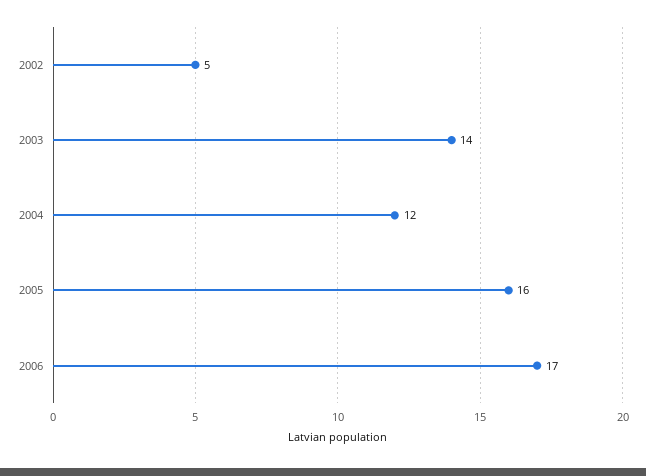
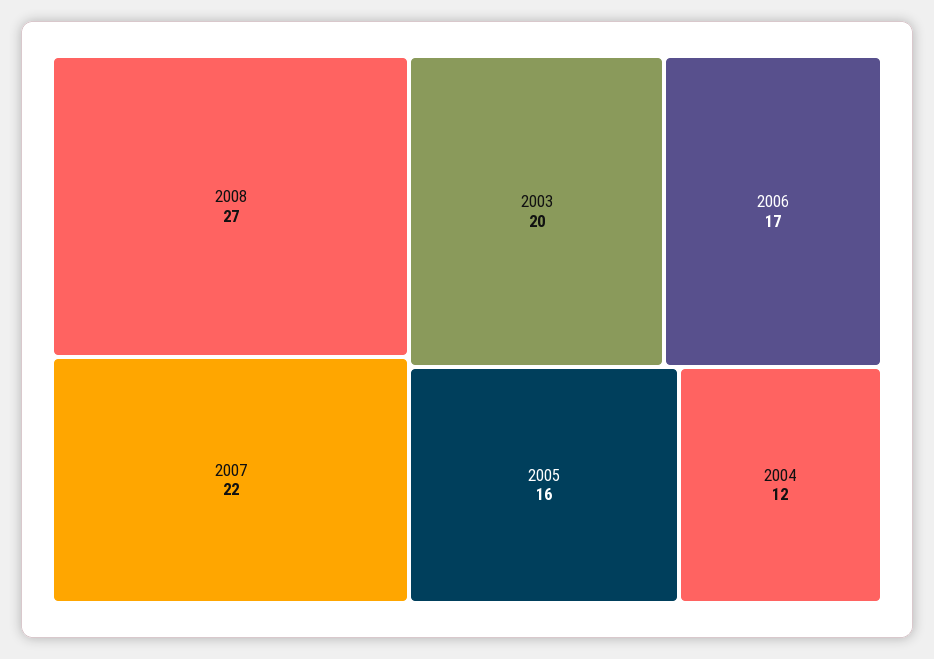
2002: 5 -> none
2003: 14 -> 20
2008: none -> 27
2007: none -> 22

